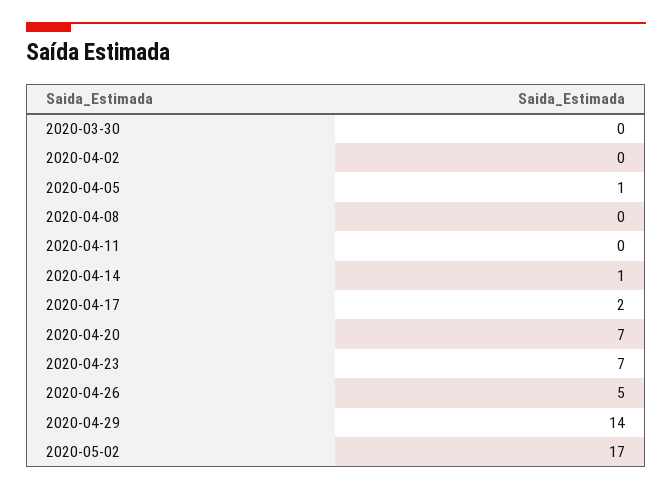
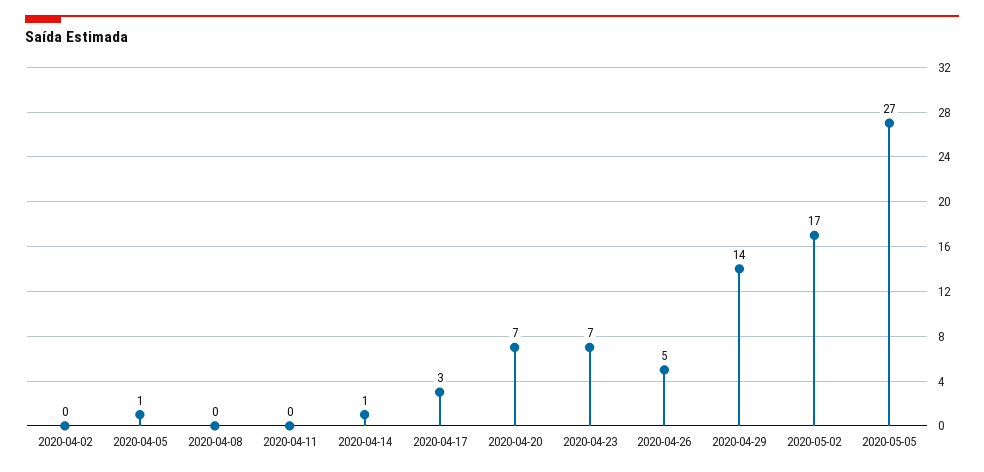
2020-03-30: 0 -> none
2020-04-17: 2 -> 3
2020-05-05: none -> 27

